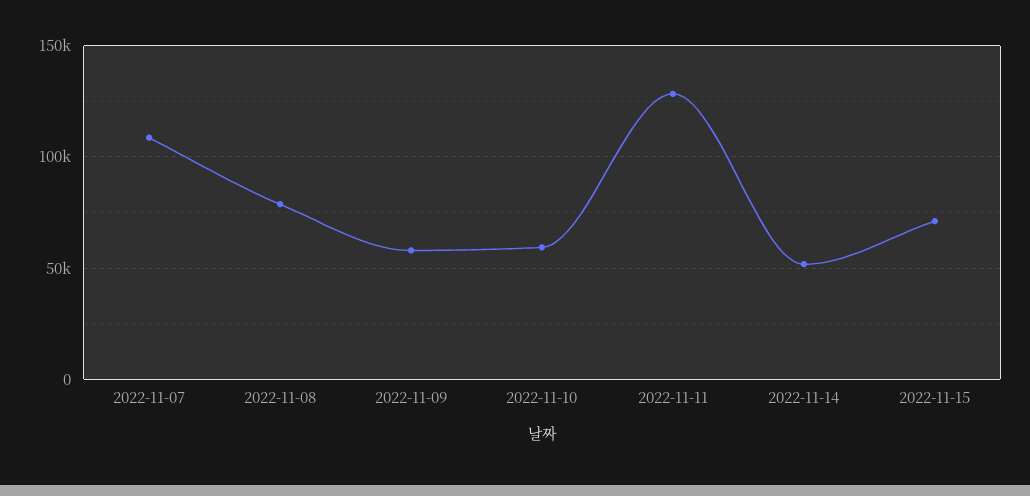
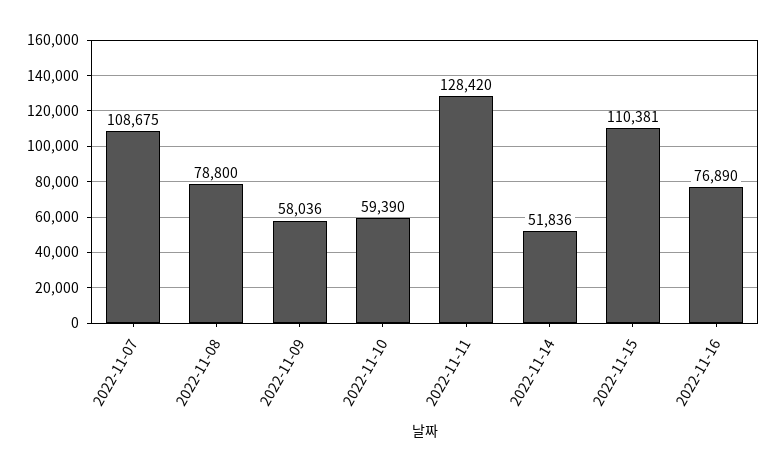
2022-11-15: 70000 -> 110381
2022-11-16: none -> 76890

